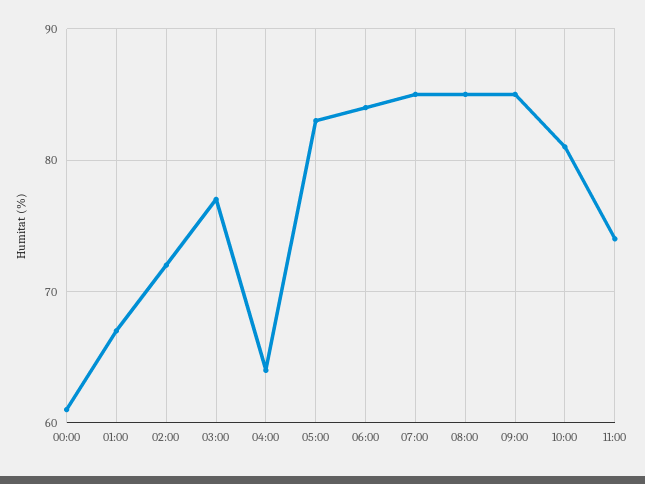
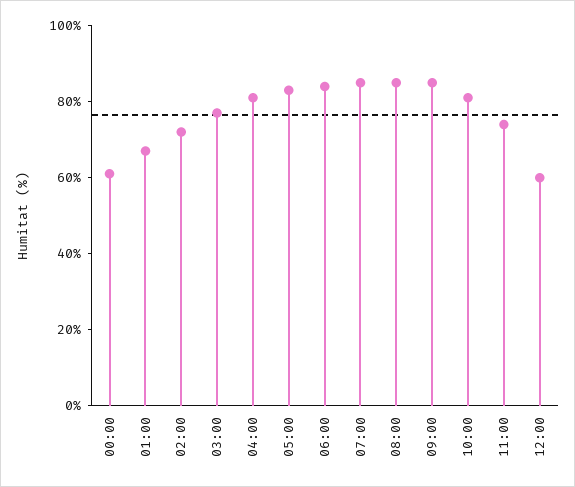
04:00: 64 -> 80
12:00: none -> 60

